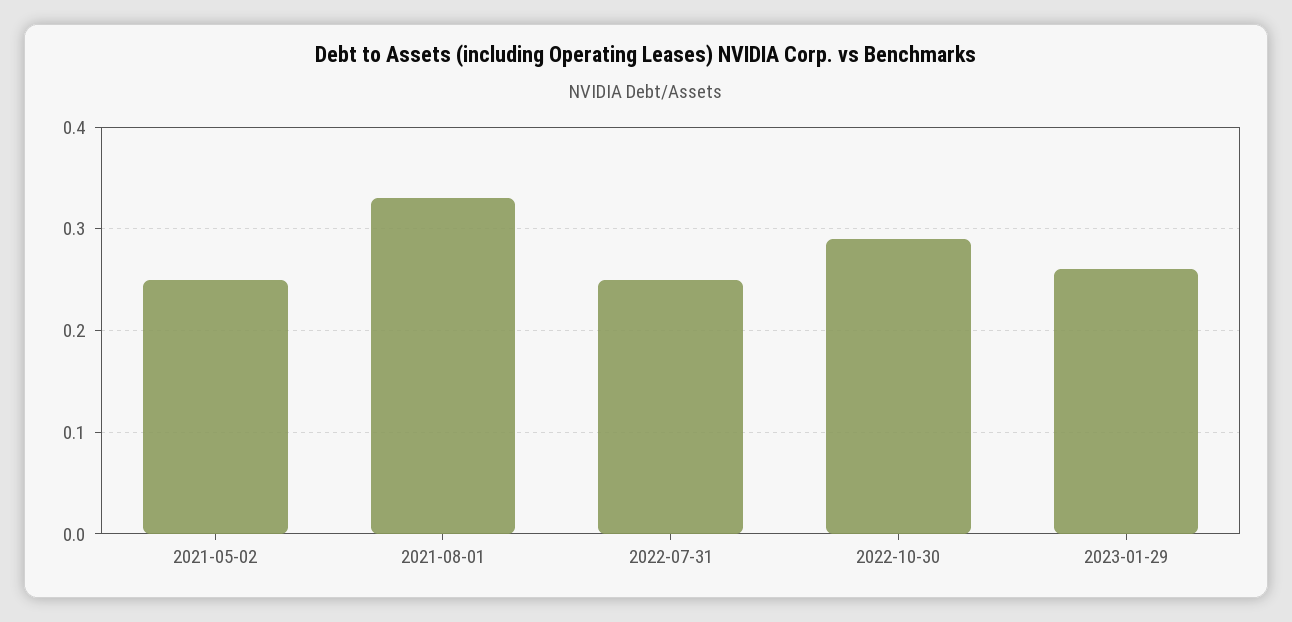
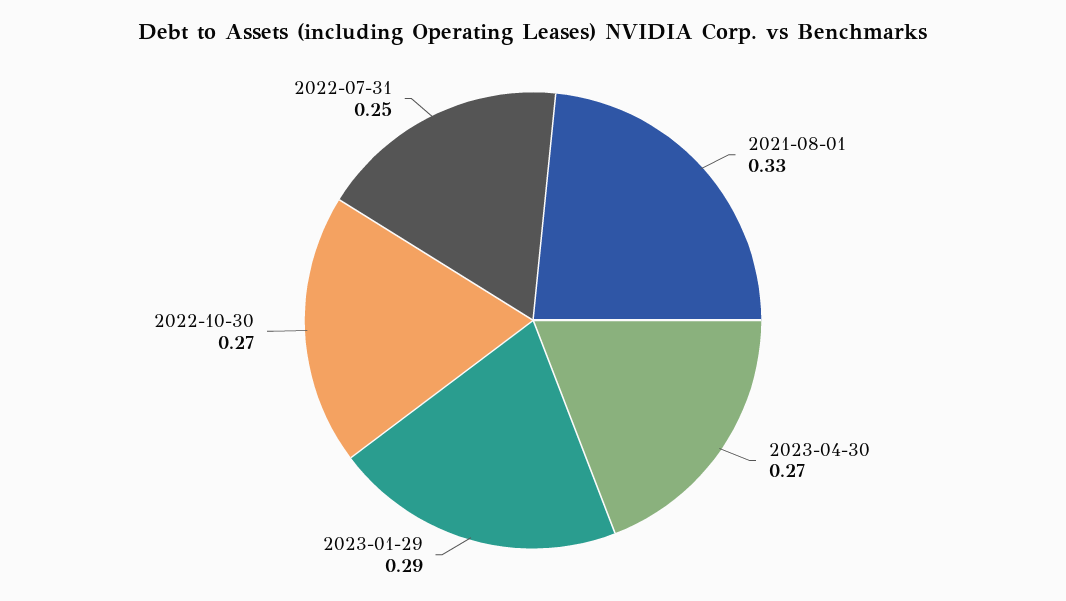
2021-05-02: 0.25 -> none
2022-10-30: 0.29 -> 0.27
2023-01-29: 0.26 -> 0.29
2023-04-30: none -> 0.27

